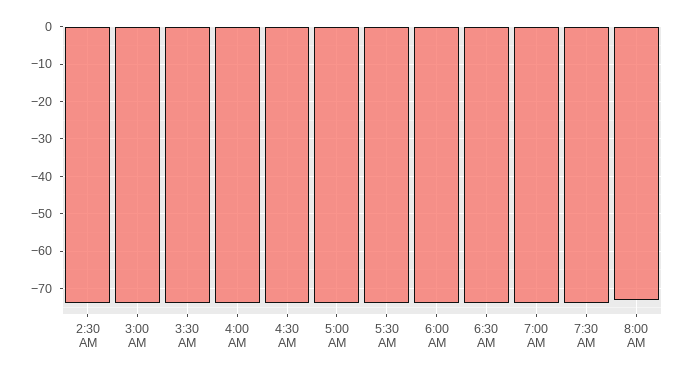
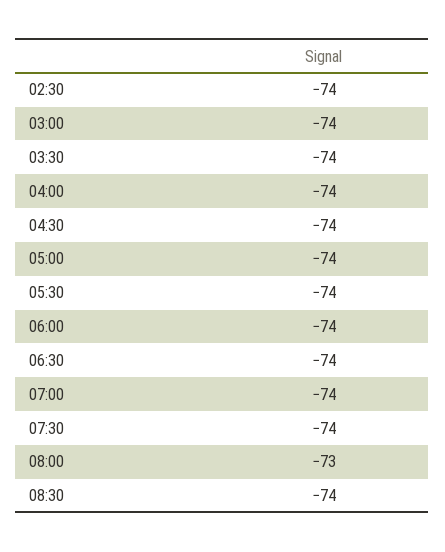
08:30: none -> -74

